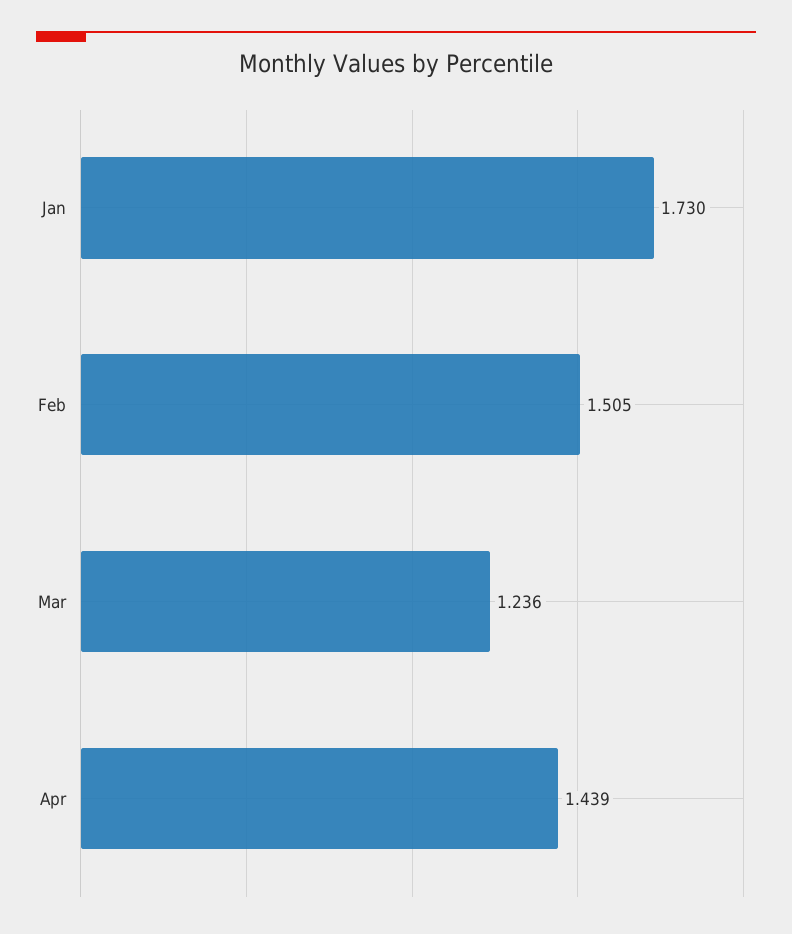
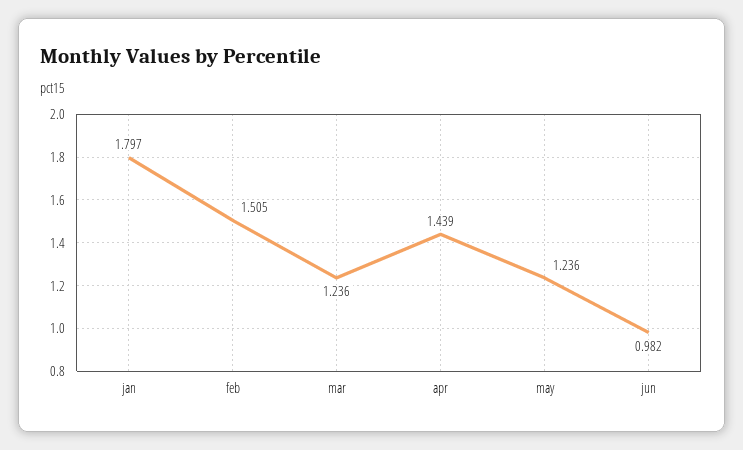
Jan: 1.73 -> 1.797
may: none -> 1.236
jun: none -> 0.982

